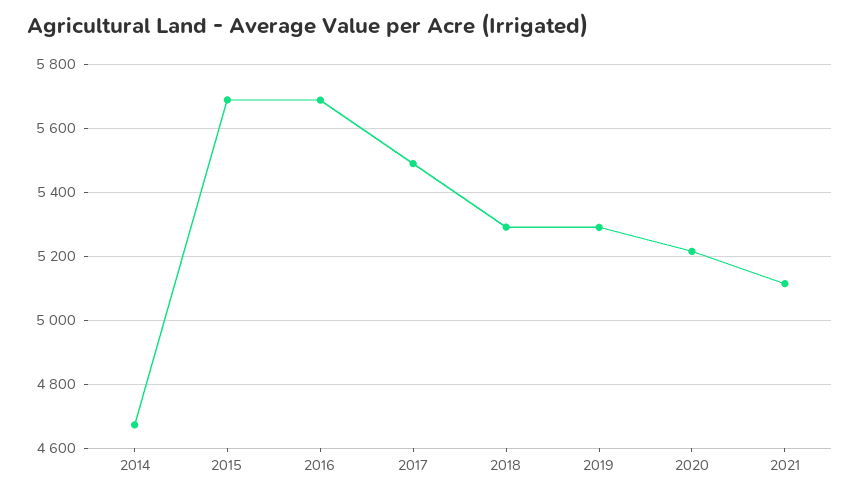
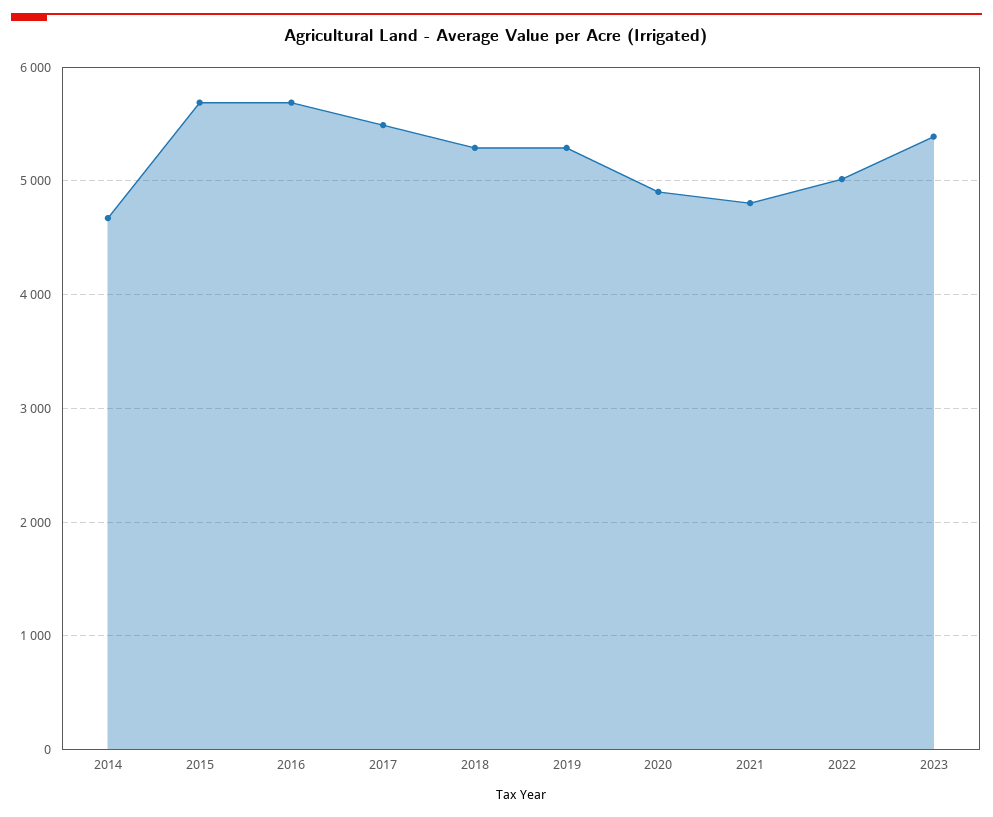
2020: 5220 -> 4900
2021: 5120 -> 4800
2022: none -> 5000
2023: none -> 5400

